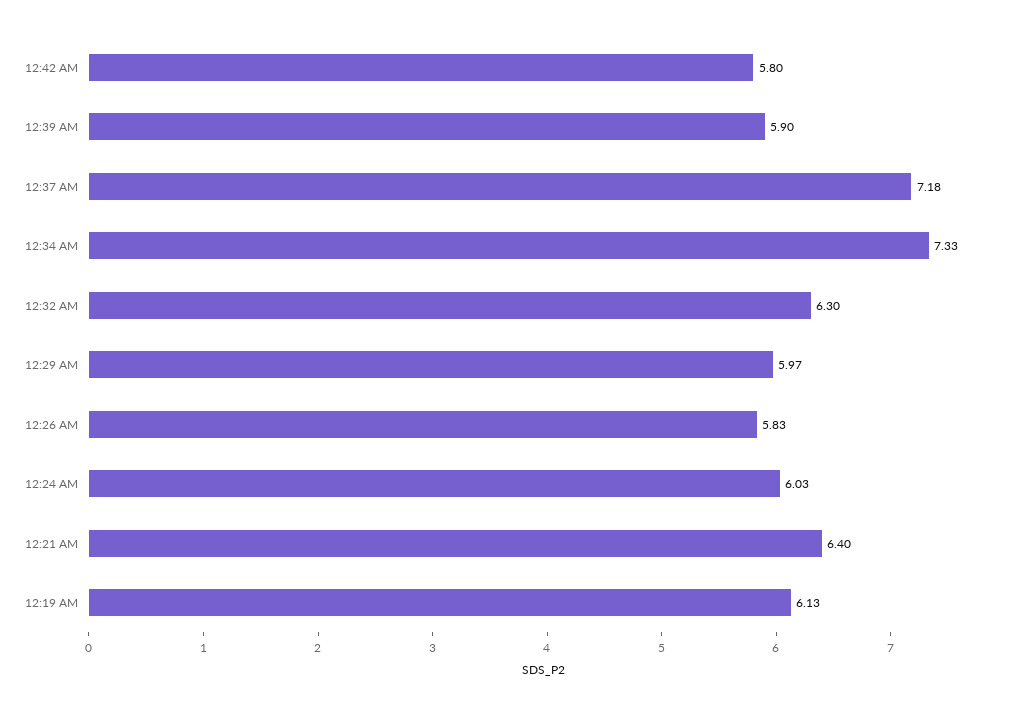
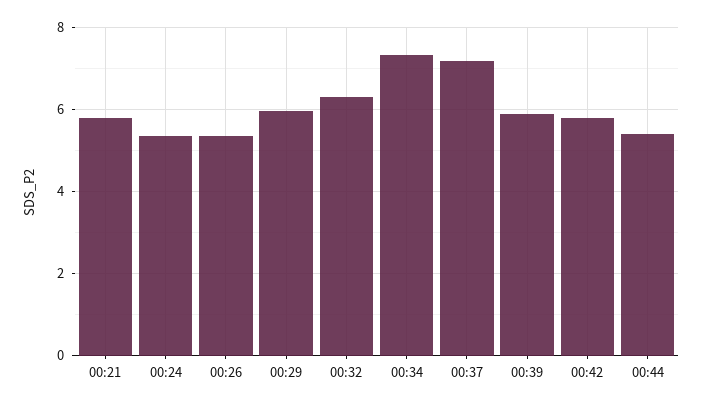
12:26 AM: 5.83 -> 5.4
12:24 AM: 6.03 -> 5.4
12:21 AM: 6.4 -> 5.8
12:19 AM: 6.13 -> none
00:44: none -> 5.4

